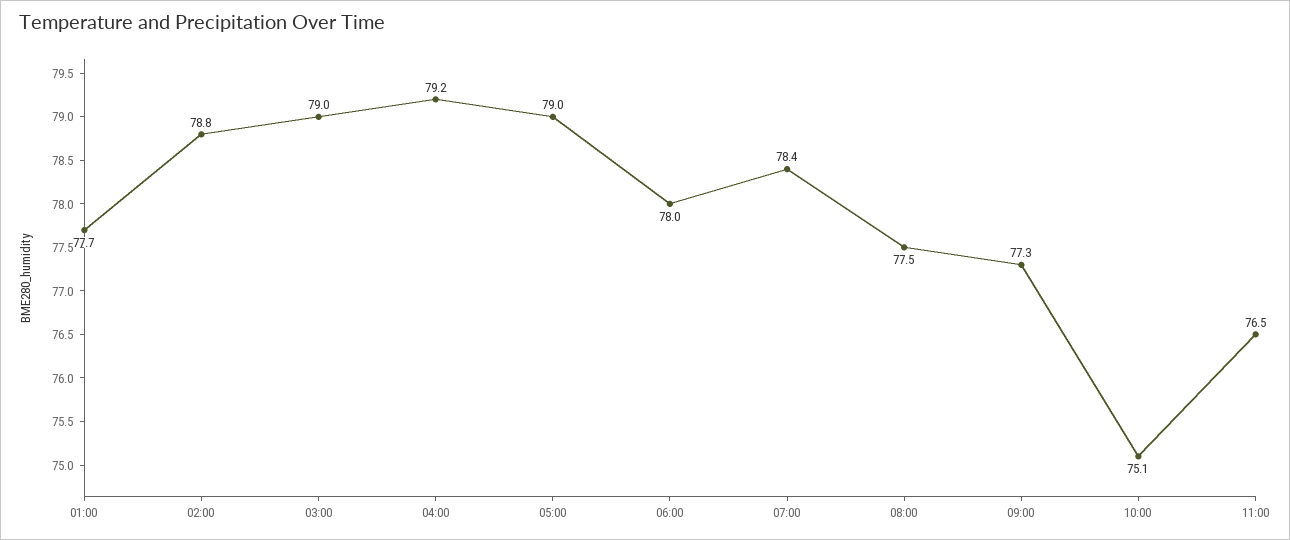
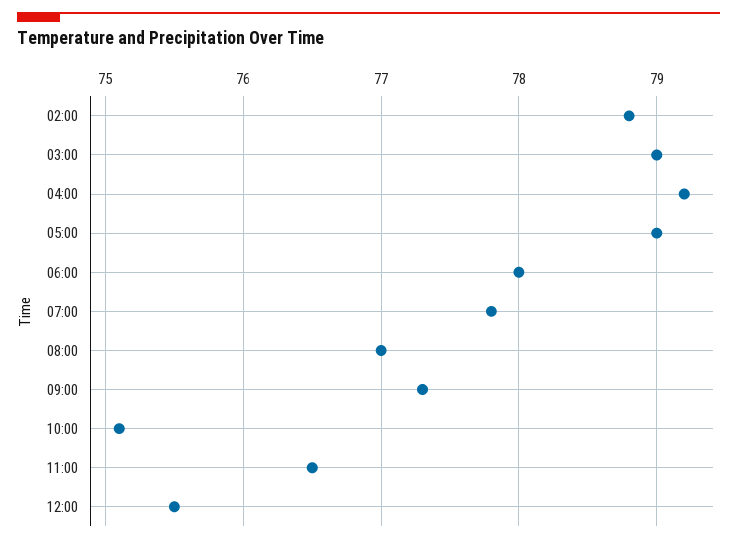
01:00: 77.7 -> none
07:00: 78.4 -> 77.8
08:00: 77.5 -> 77
12:00: none -> 75.5

